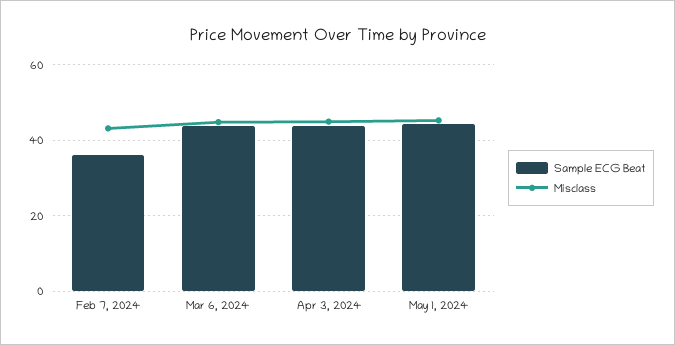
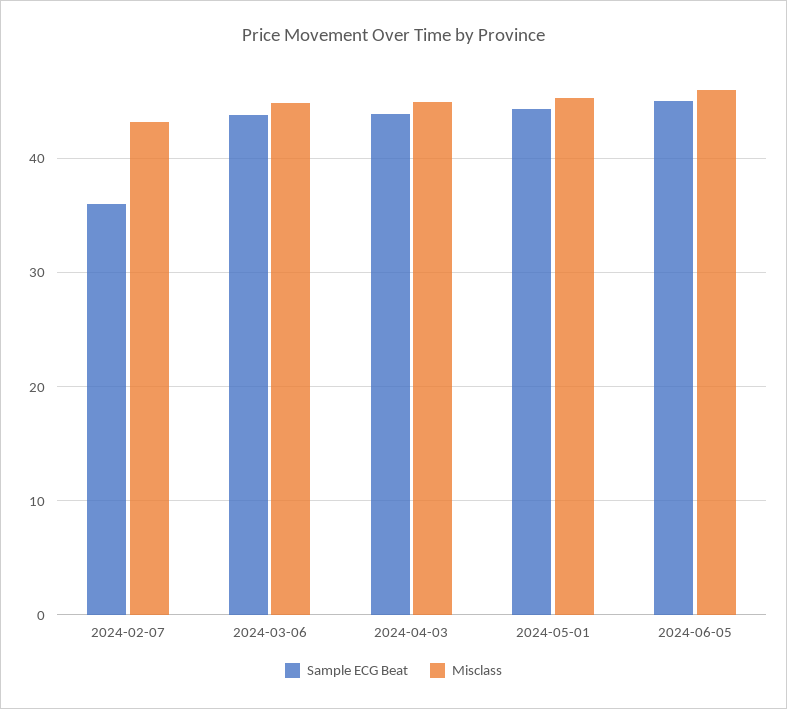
Sample ECG Beat, 2024-06-05: none -> 45
Misclass, 2024-06-05: none -> 46

